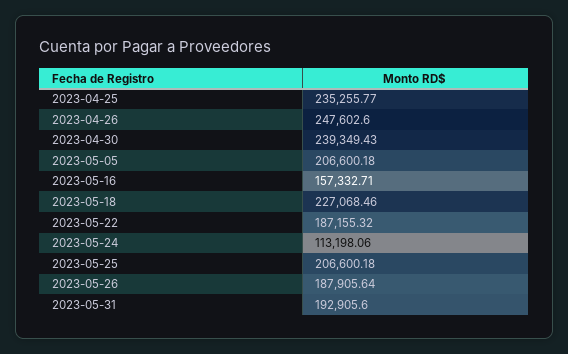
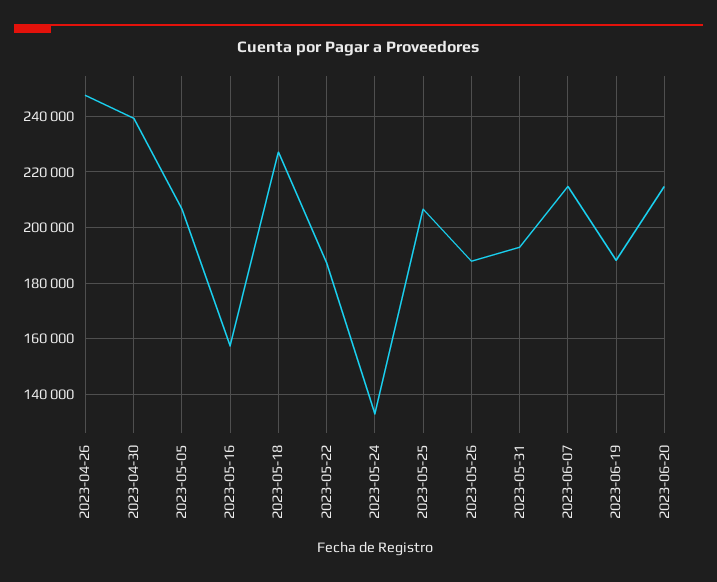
2023-04-25: 235255.77 -> none
2023-05-24: 113198.06 -> 132500
2023-06-07: none -> 215000
2023-06-19: none -> 187500
2023-06-20: none -> 215000

